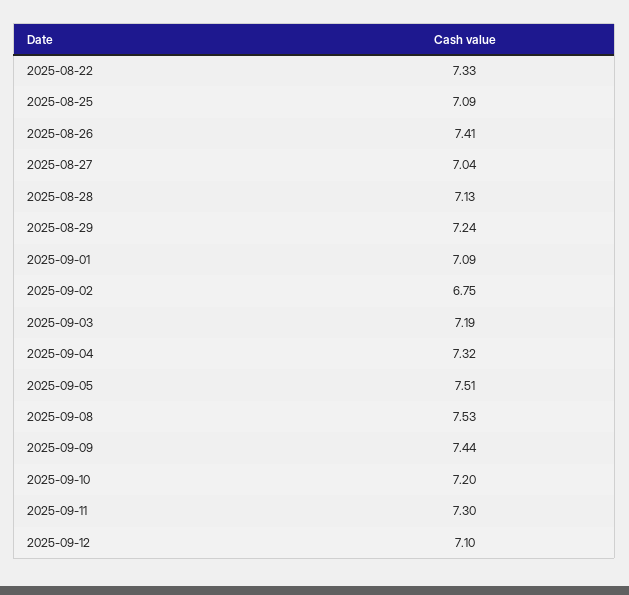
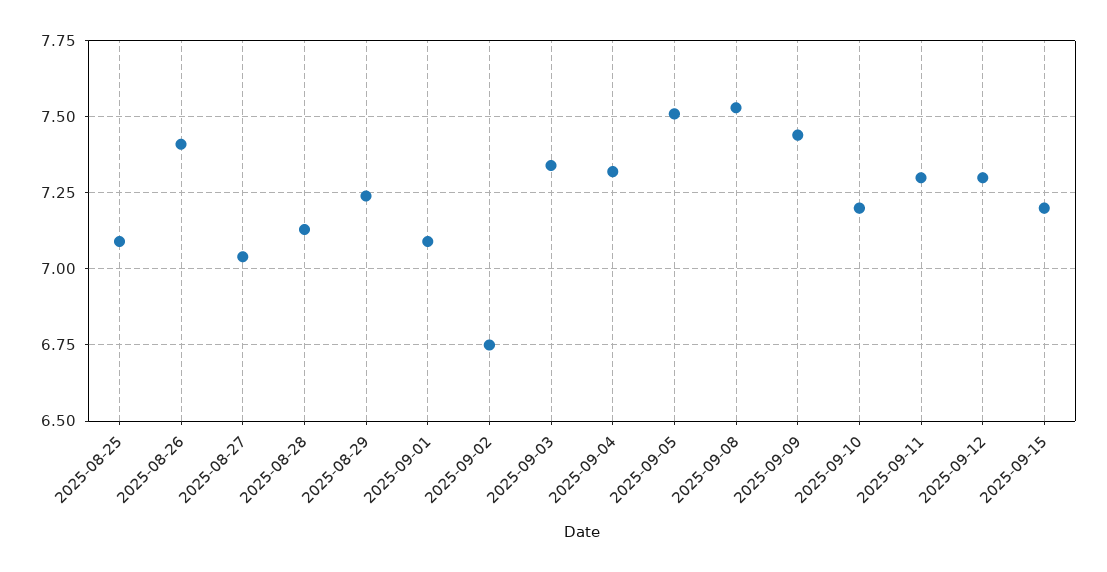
2025-08-22: 7.33 -> none
2025-09-03: 7.19 -> 7.35
2025-09-12: 7.1 -> 7.3
2025-09-15: none -> 7.2

